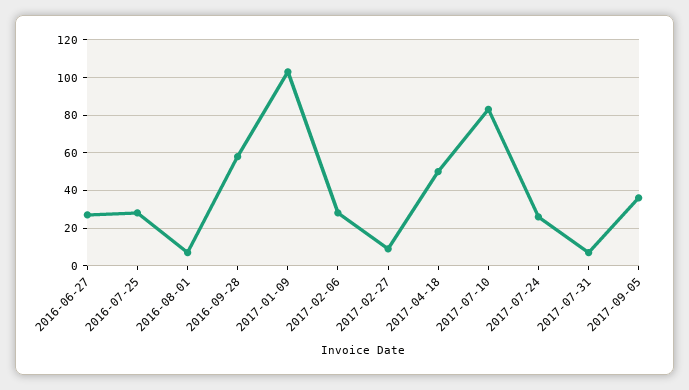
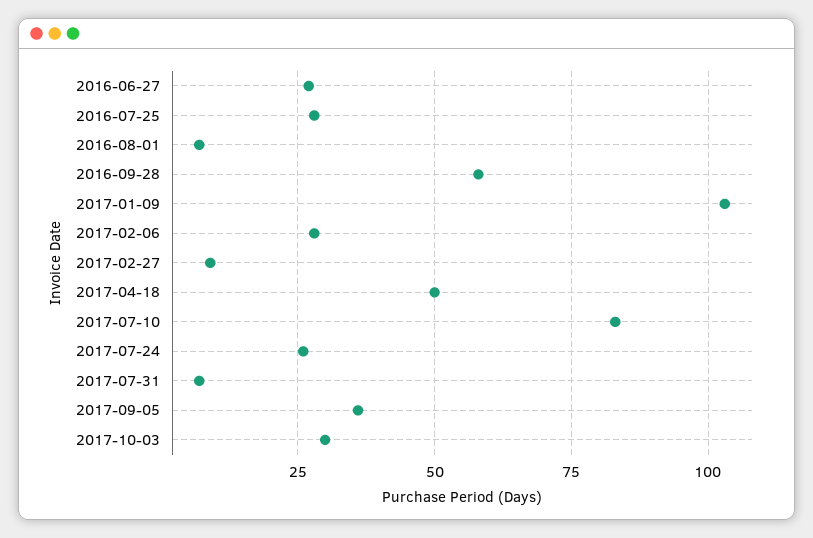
2017-10-03: none -> 30

